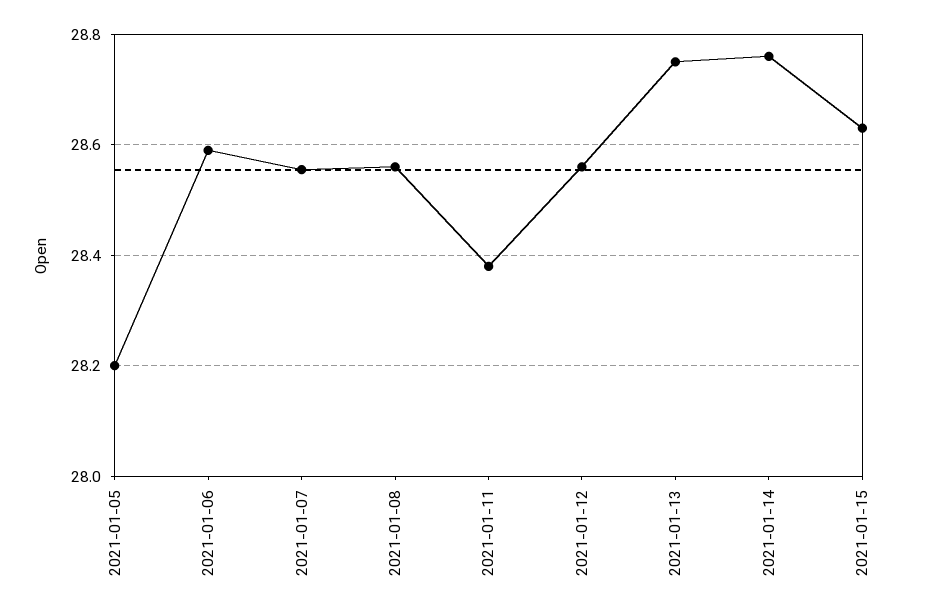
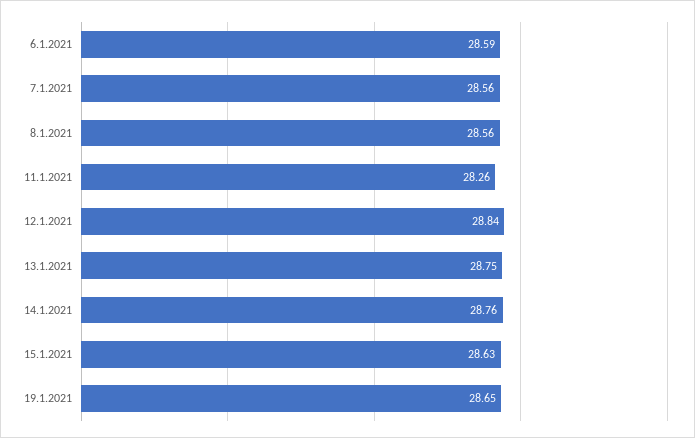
2021-01-05: 28.2 -> none
2021-01-11: 28.38 -> 28.26
2021-01-12: 28.56 -> 28.84
19.1.2021: none -> 28.65

